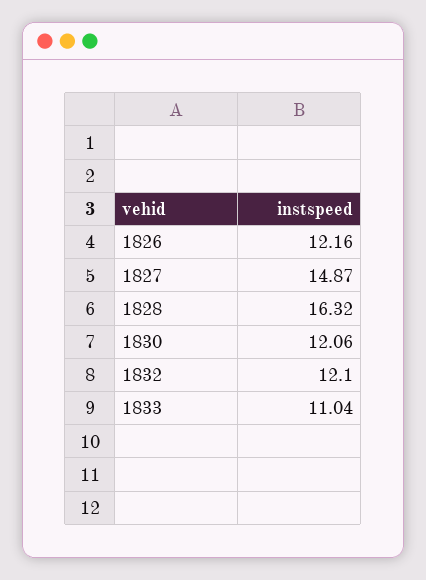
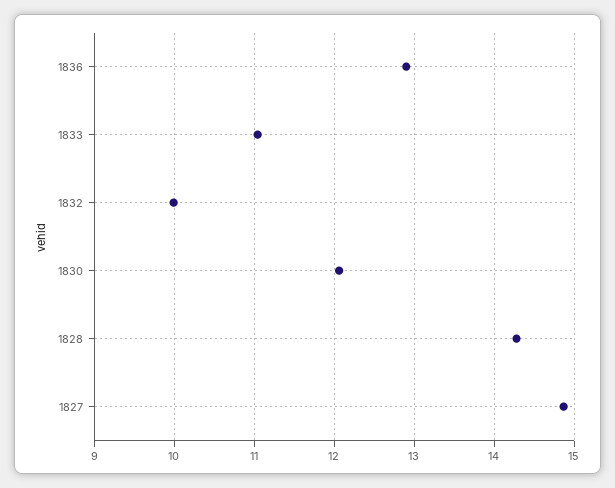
1826: 12.16 -> none
1828: 16.32 -> 14.3
1832: 12.1 -> 10
1836: none -> 12.9

